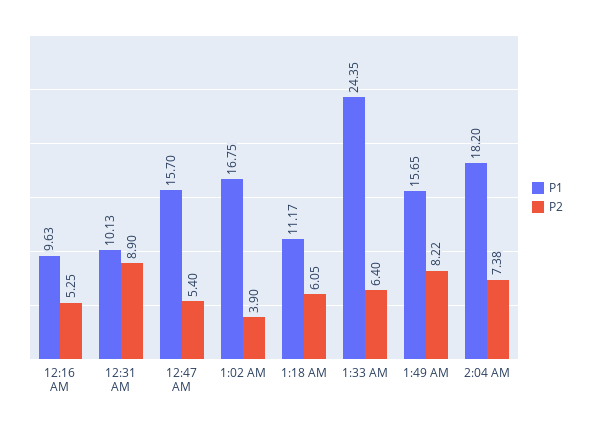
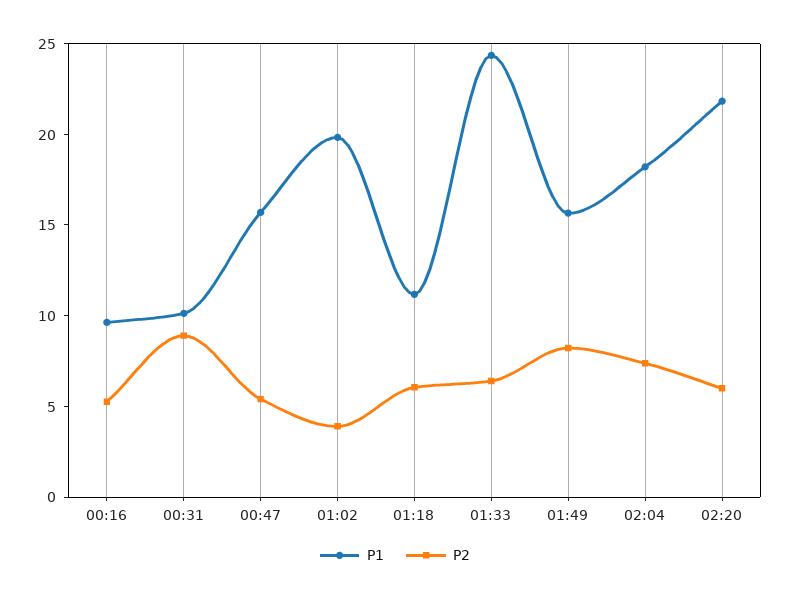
P1, 1:02 AM: 16.75 -> 20
P1, 02:20: none -> 22
P2, 02:20: none -> 6

